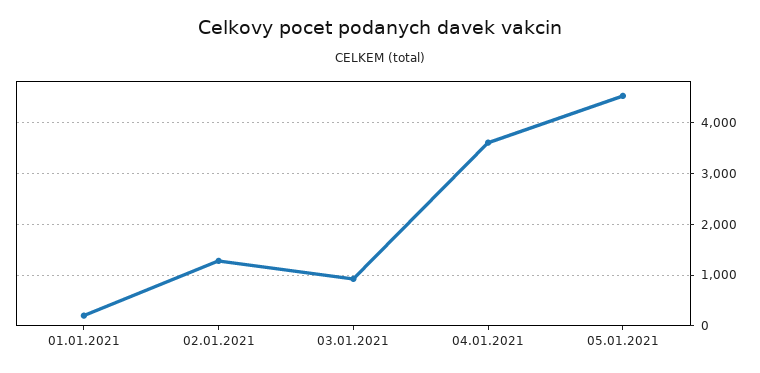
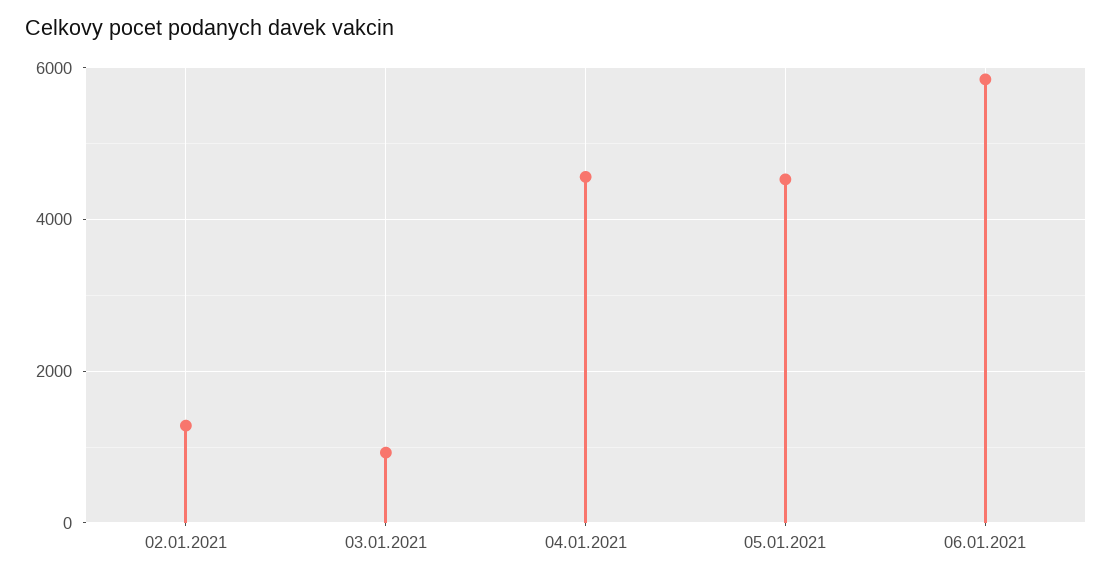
01.01.2021: 200 -> none
04.01.2021: 3600 -> 4600
06.01.2021: none -> 5800

